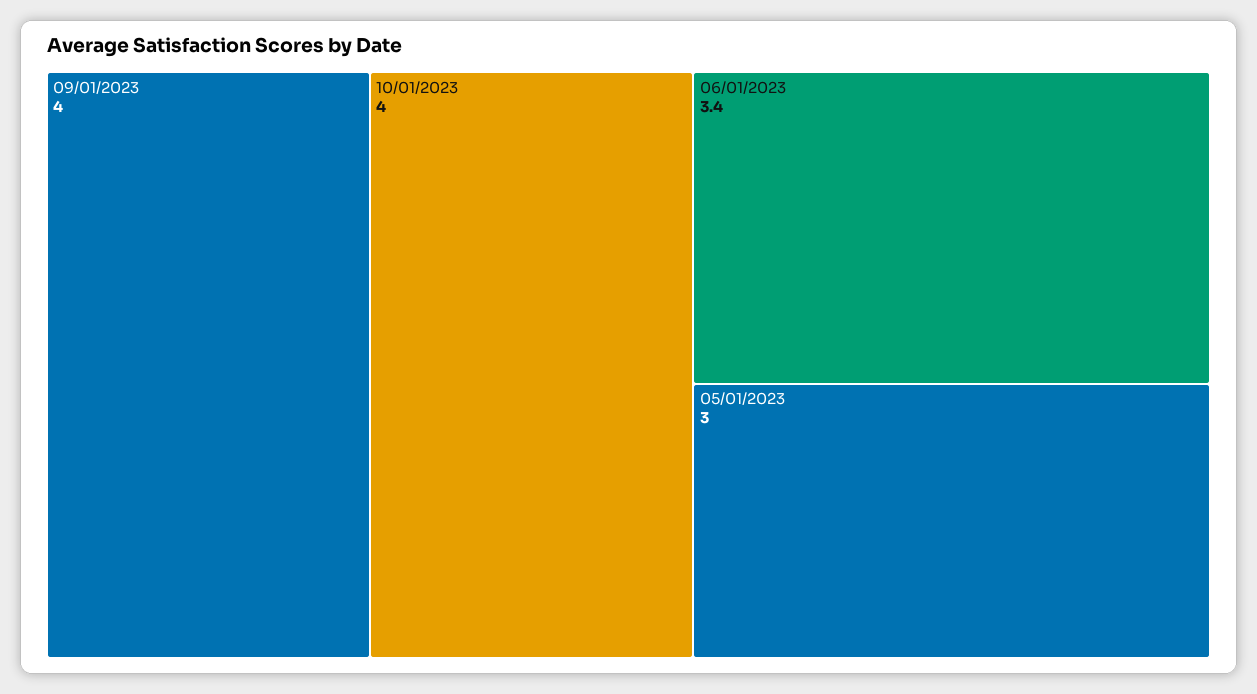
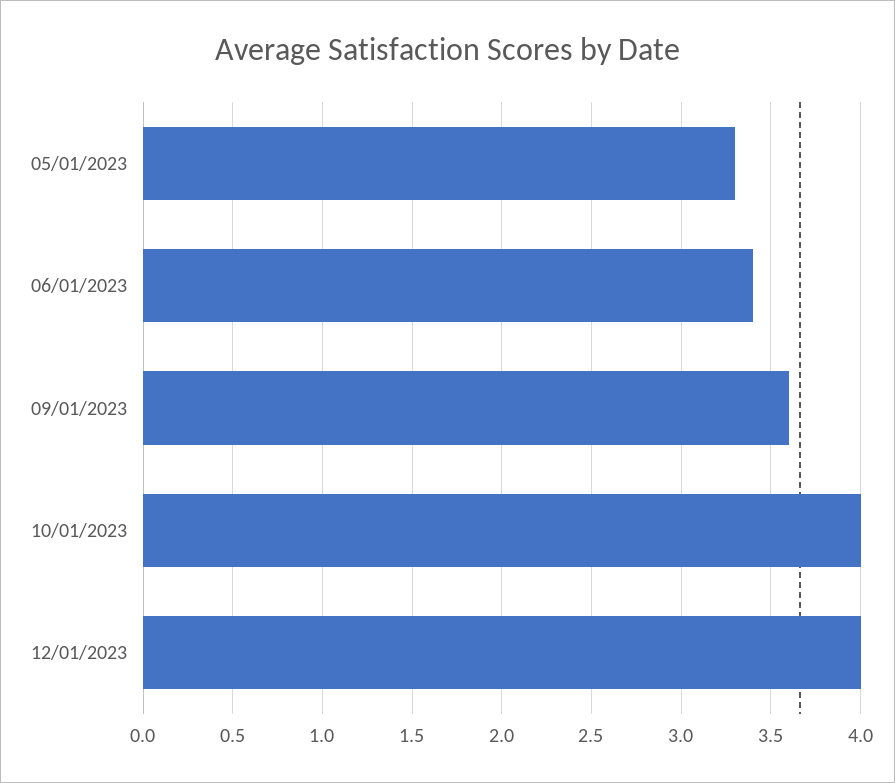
09/01/2023: 4 -> 3.6
05/01/2023: 3 -> 3.3
12/01/2023: none -> 4

